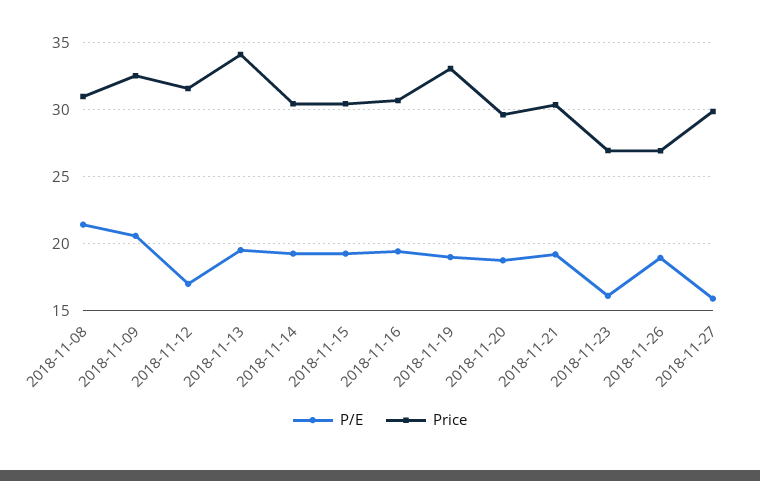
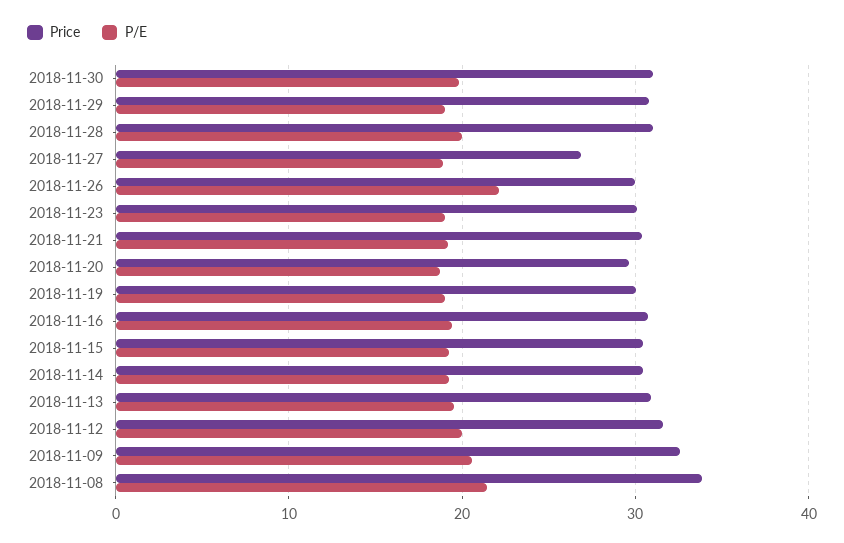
Price, 2018-11-08: 31 -> 34
P/E, 2018-11-12: 17 -> 20
Price, 2018-11-13: 34 -> 31
Price, 2018-11-19: 33 -> 30
P/E, 2018-11-23: 16 -> 19
Price, 2018-11-23: 27 -> 30
P/E, 2018-11-26: 19 -> 22
Price, 2018-11-26: 27 -> 30
P/E, 2018-11-27: 16 -> 19
Price, 2018-11-27: 30 -> 27
Price, 2018-11-30: none -> 31
P/E, 2018-11-30: none -> 20
Price, 2018-11-29: none -> 31
P/E, 2018-11-29: none -> 19
Price, 2018-11-28: none -> 31
P/E, 2018-11-28: none -> 20

